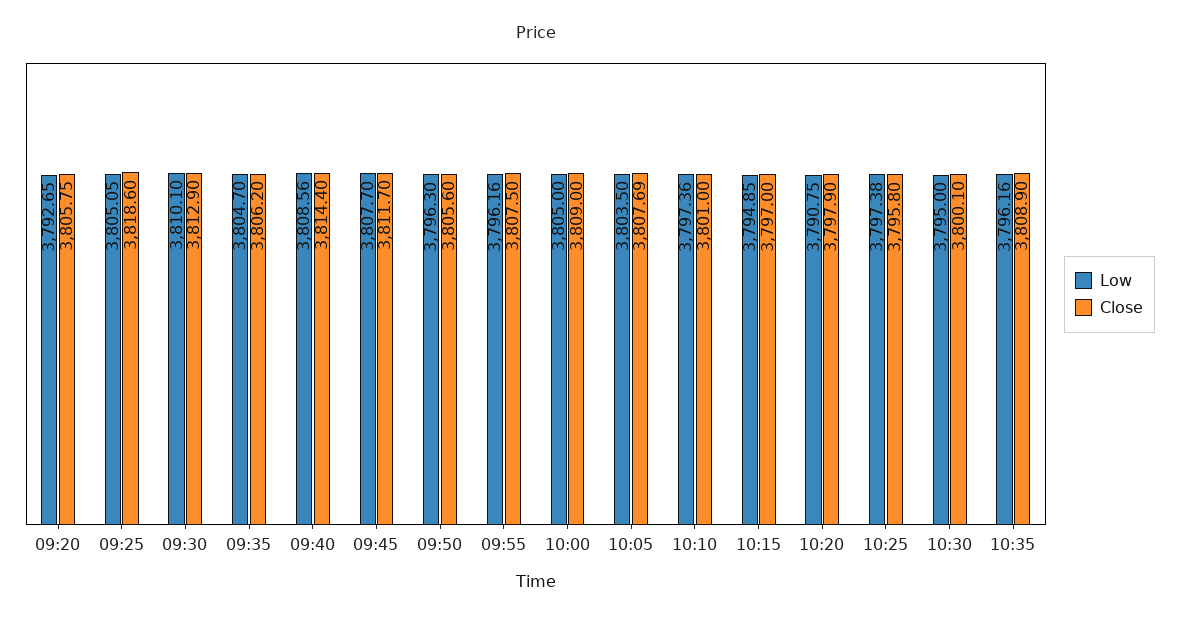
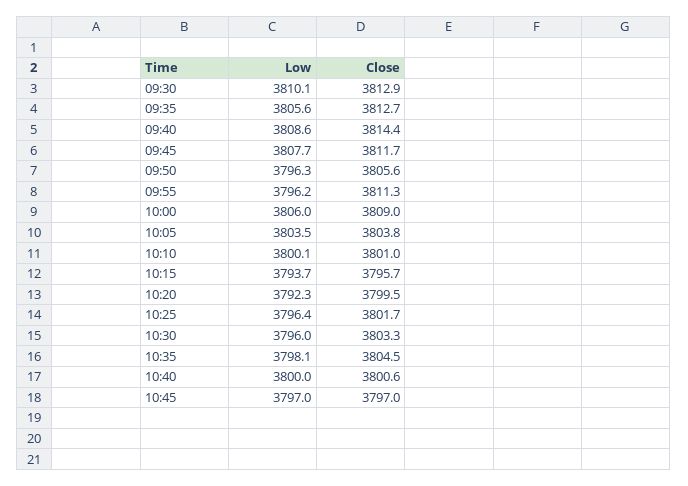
Low, 09:20: 3792.65 -> none
Close, 09:20: 3805.75 -> none
Low, 09:25: 3805.05 -> none
Close, 09:25: 3818.6 -> none
Low, 09:35: 3804.7 -> 3805.6
Close, 09:35: 3806.2 -> 3812.7
Close, 09:55: 3807.5 -> 3811.3
Low, 10:00: 3805 -> 3806
Close, 10:05: 3807.69 -> 3803.8
Low, 10:10: 3797.36 -> 3800.1
Low, 10:15: 3794.85 -> 3793.7
Close, 10:15: 3797 -> 3795.7
Low, 10:20: 3790.75 -> 3792.3
Close, 10:20: 3797.9 -> 3799.5
Low, 10:25: 3797.38 -> 3796.4
Close, 10:25: 3795.8 -> 3801.7
Low, 10:30: 3795 -> 3796
Close, 10:30: 3800.1 -> 3803.3
Low, 10:35: 3796.16 -> 3798.1
Close, 10:35: 3808.9 -> 3804.5
Low, 10:40: none -> 3800
Close, 10:40: none -> 3800.6
Low, 10:45: none -> 3797
Close, 10:45: none -> 3797

